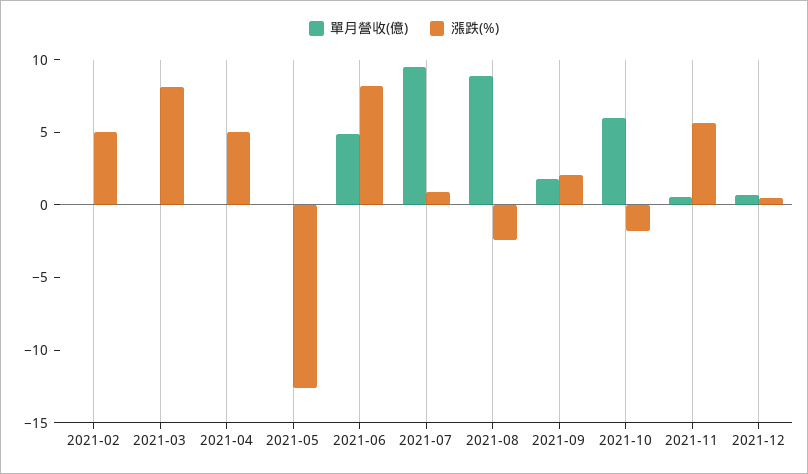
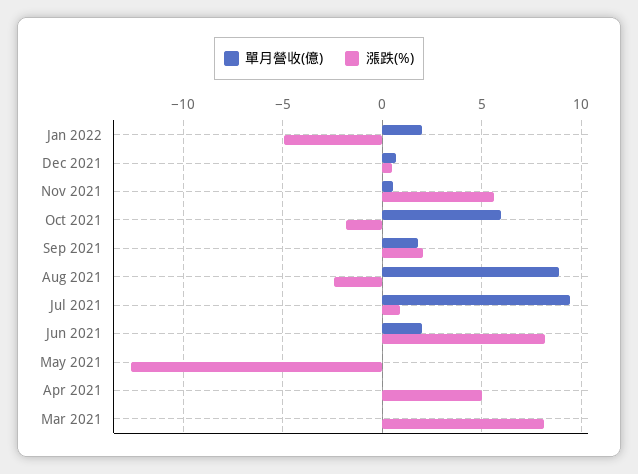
單月營收(億), 2021-02: 0 -> none
漲跌(%), 2021-02: 5 -> none
單月營收(億), 2021-06: 5 -> 2
單月營收(億), Jan 2022: none -> 2
漲跌(%), Jan 2022: none -> -5

